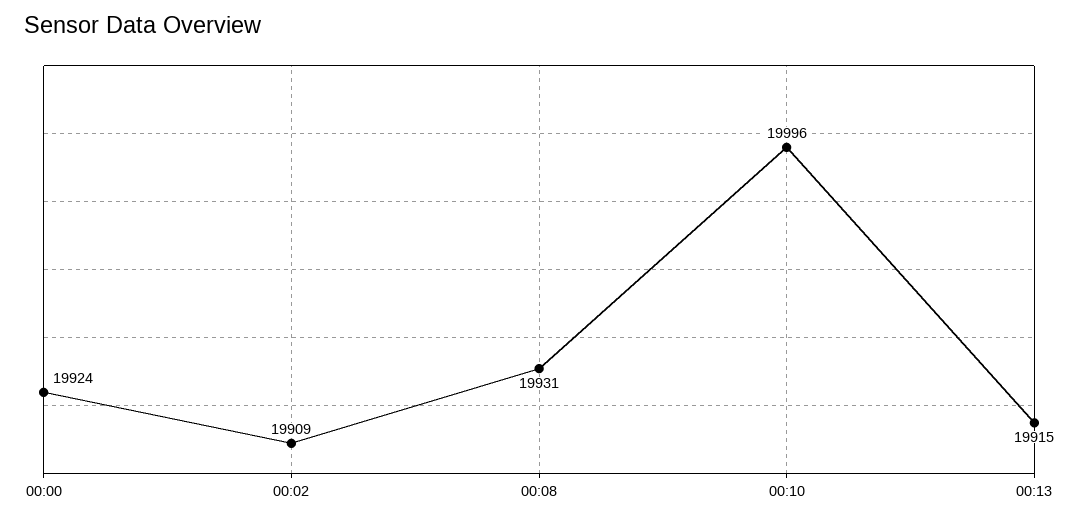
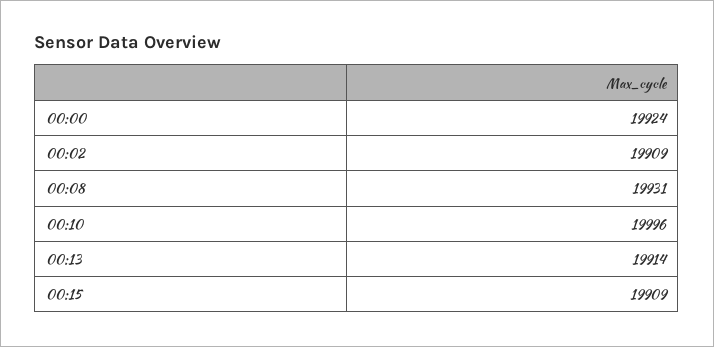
00:13: 19915 -> 19914
00:15: none -> 19909

